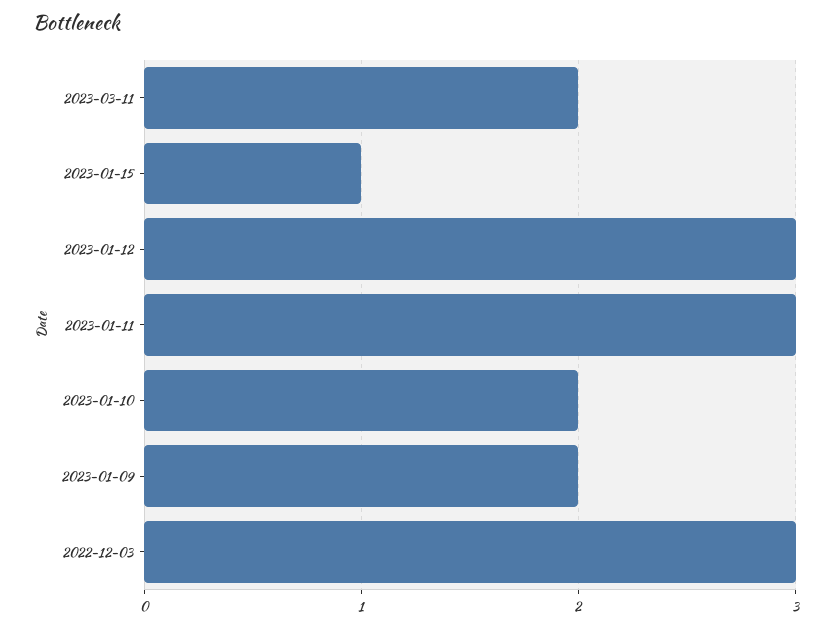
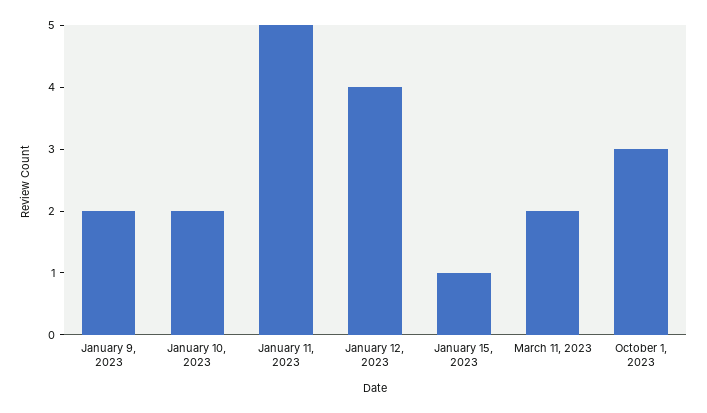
2023-01-12: 3 -> 4
2023-01-11: 3 -> 5
2022-12-03: 3 -> none
October 1, 2023: none -> 3

